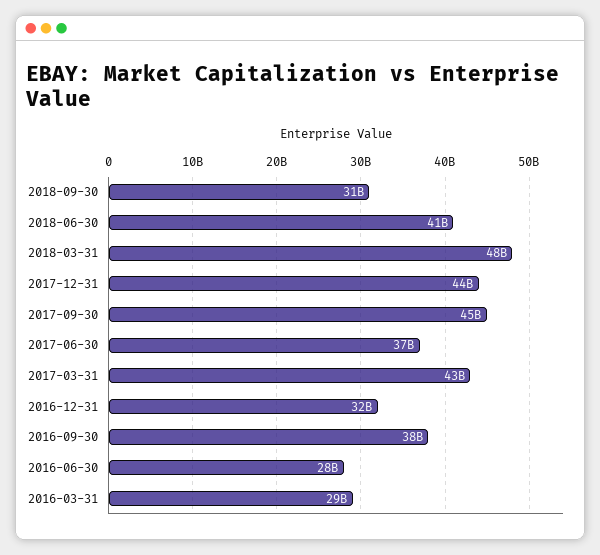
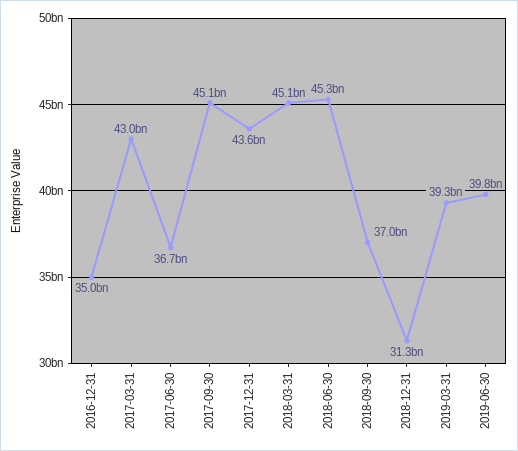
2018-09-30: 31000000000 -> 37000000000
2018-06-30: 41000000000 -> 45300000000
2018-03-31: 48000000000 -> 45100000000
2016-12-31: 32000000000 -> 35000000000
2016-09-30: 38000000000 -> none
2016-06-30: 28000000000 -> none
2016-03-31: 29000000000 -> none
2018-12-31: none -> 31300000000
2019-03-31: none -> 39300000000
2019-06-30: none -> 39800000000

